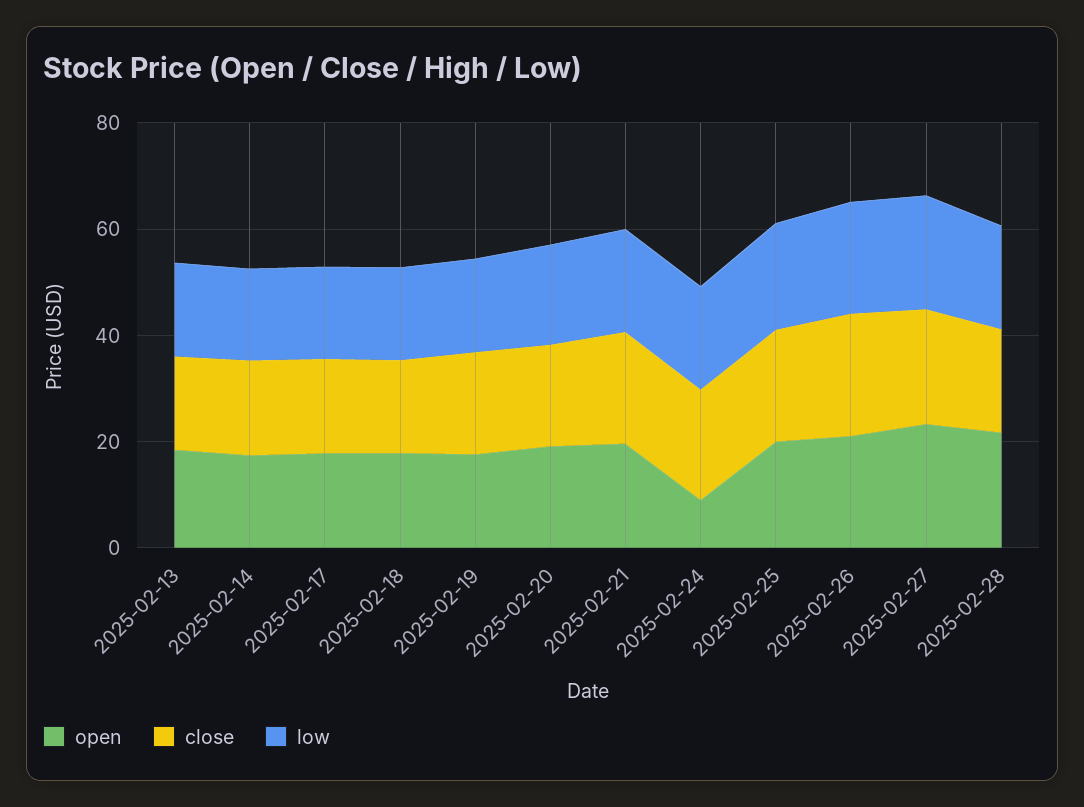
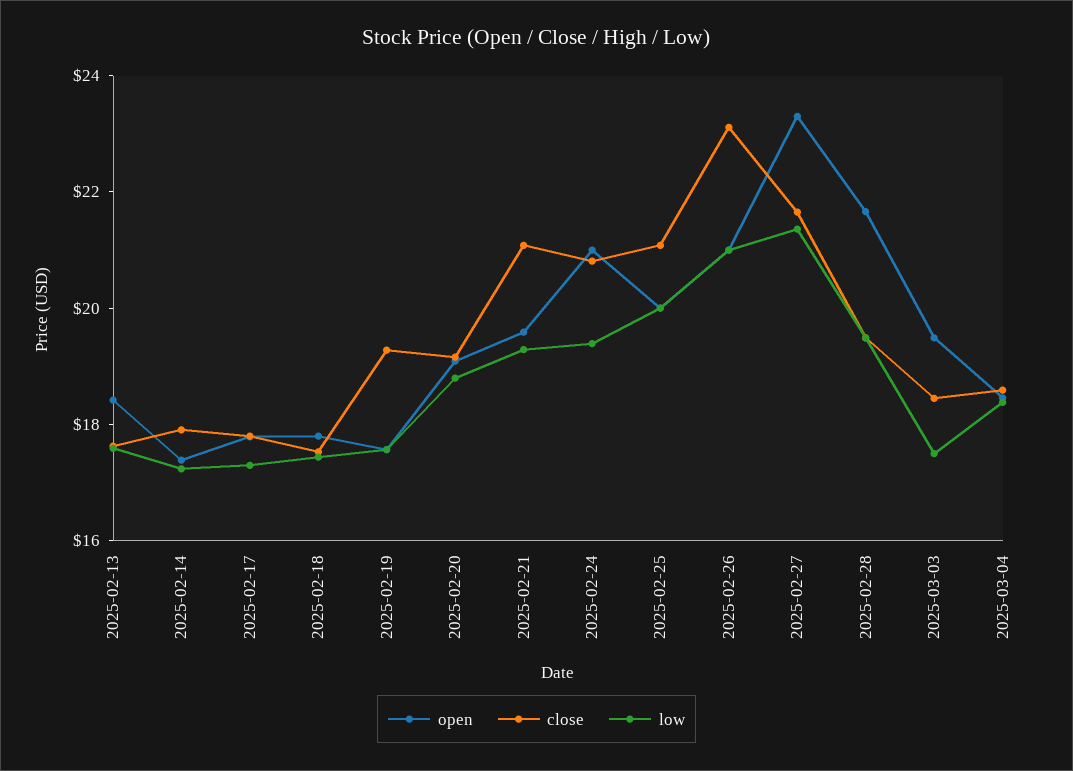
open, 2025-02-24: 10 -> 21
open, 2025-03-03: none -> 19.5
close, 2025-03-03: none -> 18.5
low, 2025-03-03: none -> 17.5
open, 2025-03-04: none -> 18.5
close, 2025-03-04: none -> 18.5
low, 2025-03-04: none -> 18.5

